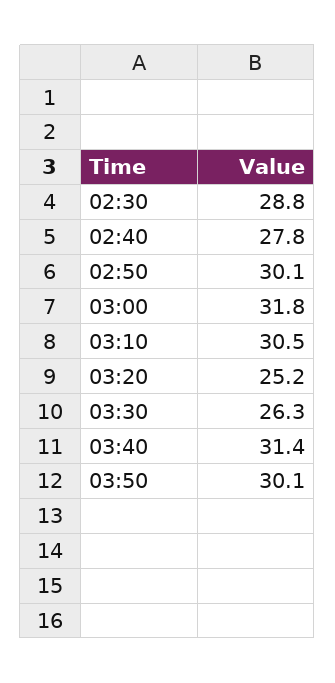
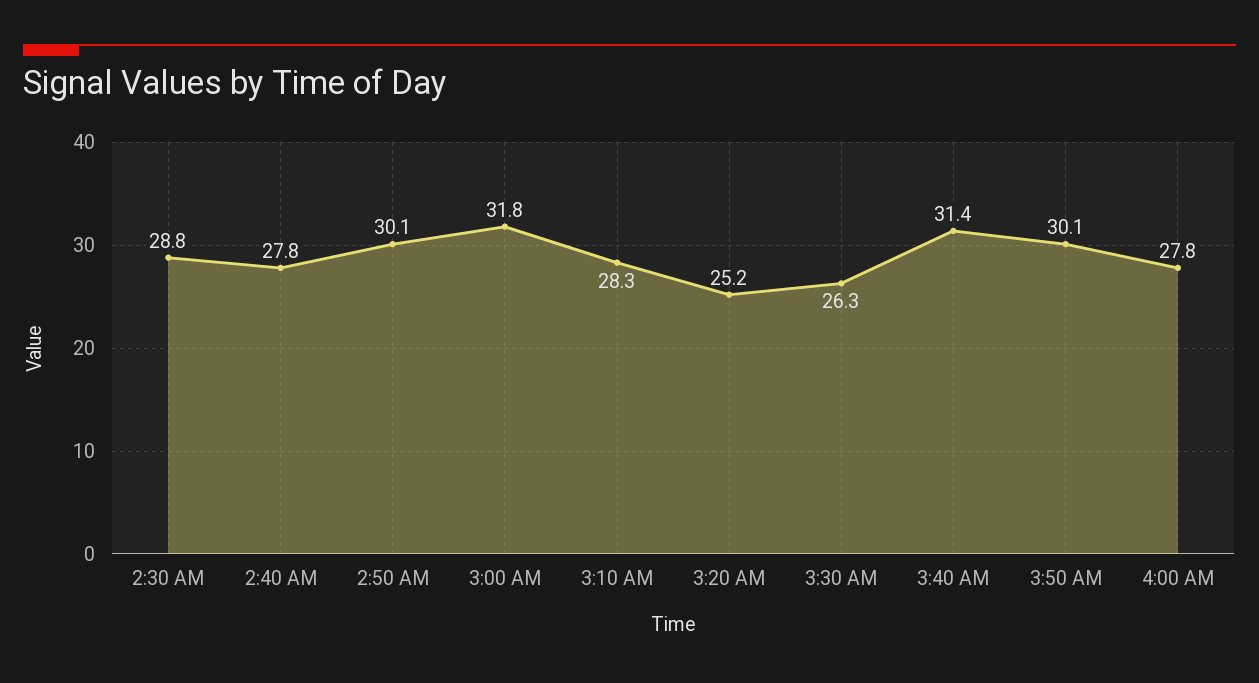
03:10: 30.5 -> 28.3
4:00 AM: none -> 27.8

